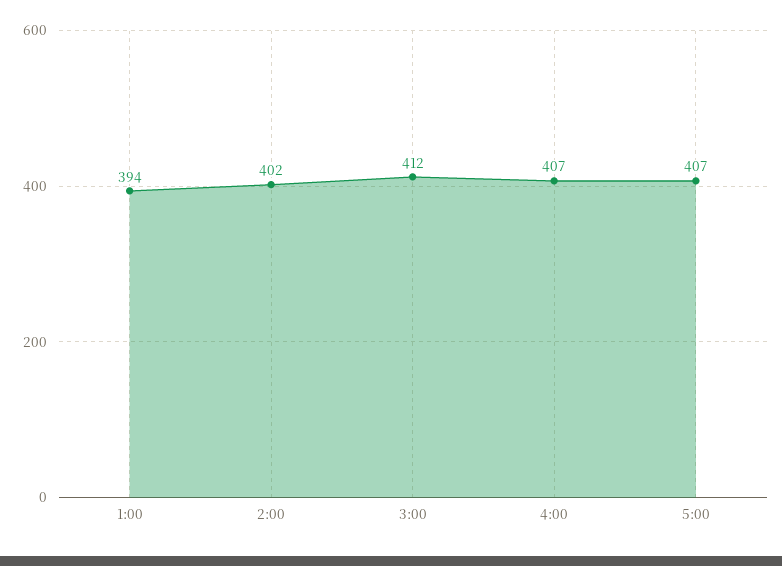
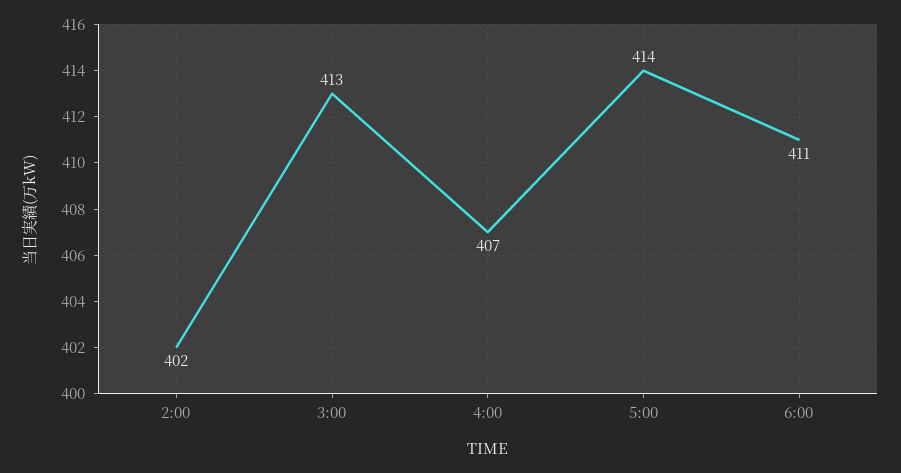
1:00: 394 -> none
3:00: 412 -> 413
5:00: 407 -> 414
6:00: none -> 411

